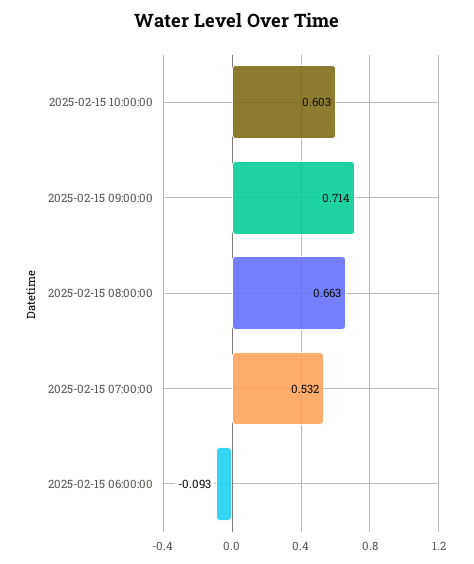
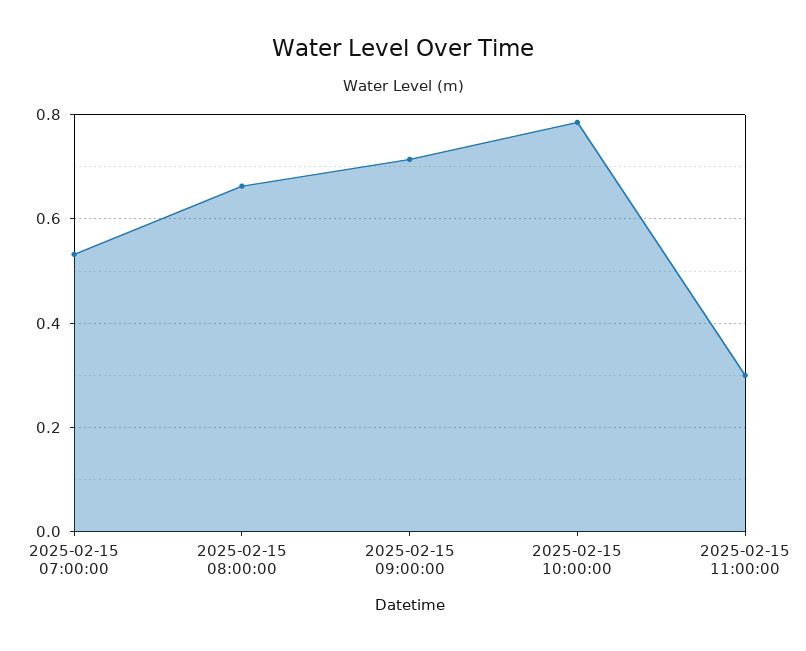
2025-02-15 10:00:00: 0.603 -> 0.78
2025-02-15 06:00:00: -0.093 -> none
2025-02-15 11:00:00: none -> 0.3

